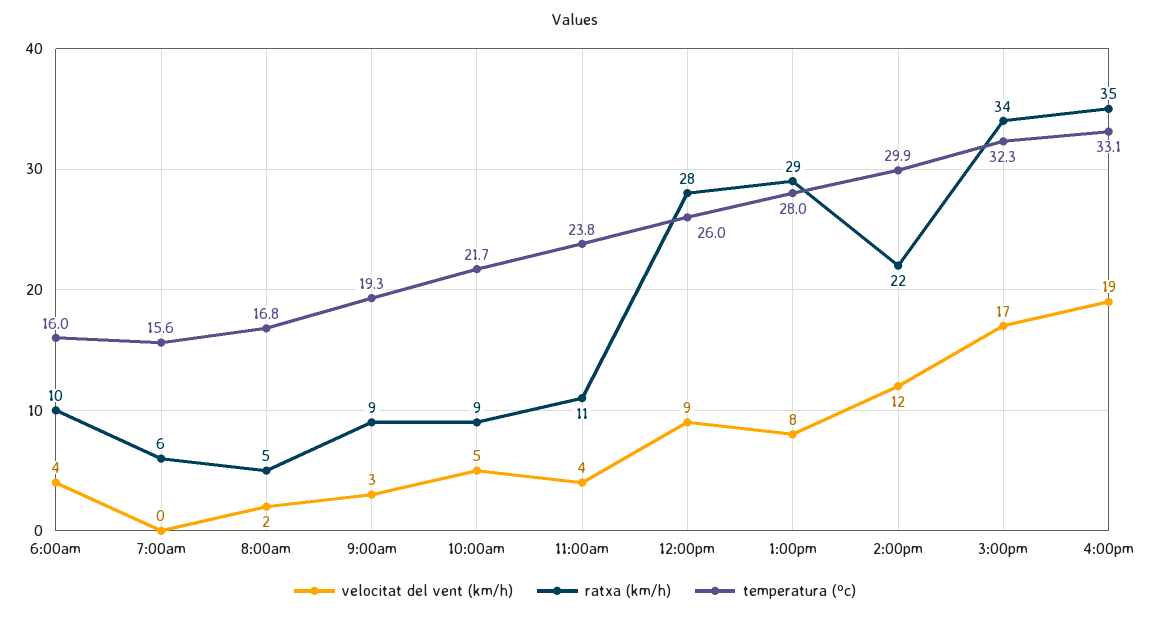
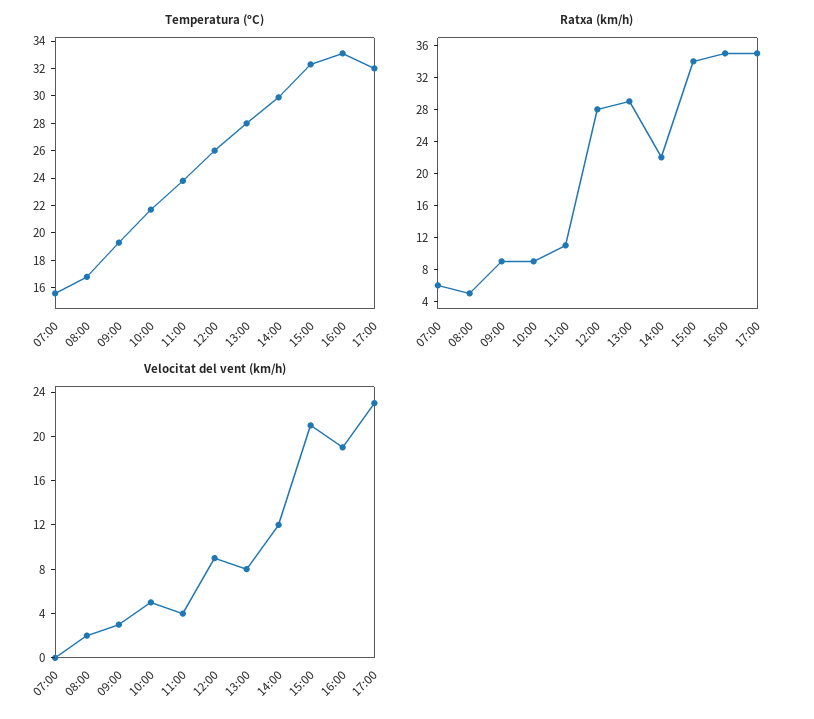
velocitat del vent (km/h), 6:00am: 4 -> none
ratxa (km/h), 6:00am: 10 -> none
temperatura (ºc), 6:00am: 16 -> none
velocitat del vent (km/h), 3:00pm: 17 -> 21
temperatura (ºc), 17:00: none -> 32
ratxa (km/h), 17:00: none -> 36
velocitat del vent (km/h), 17:00: none -> 23

